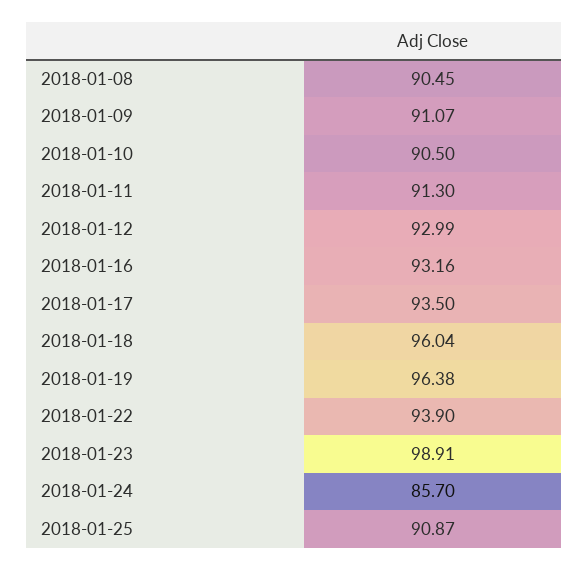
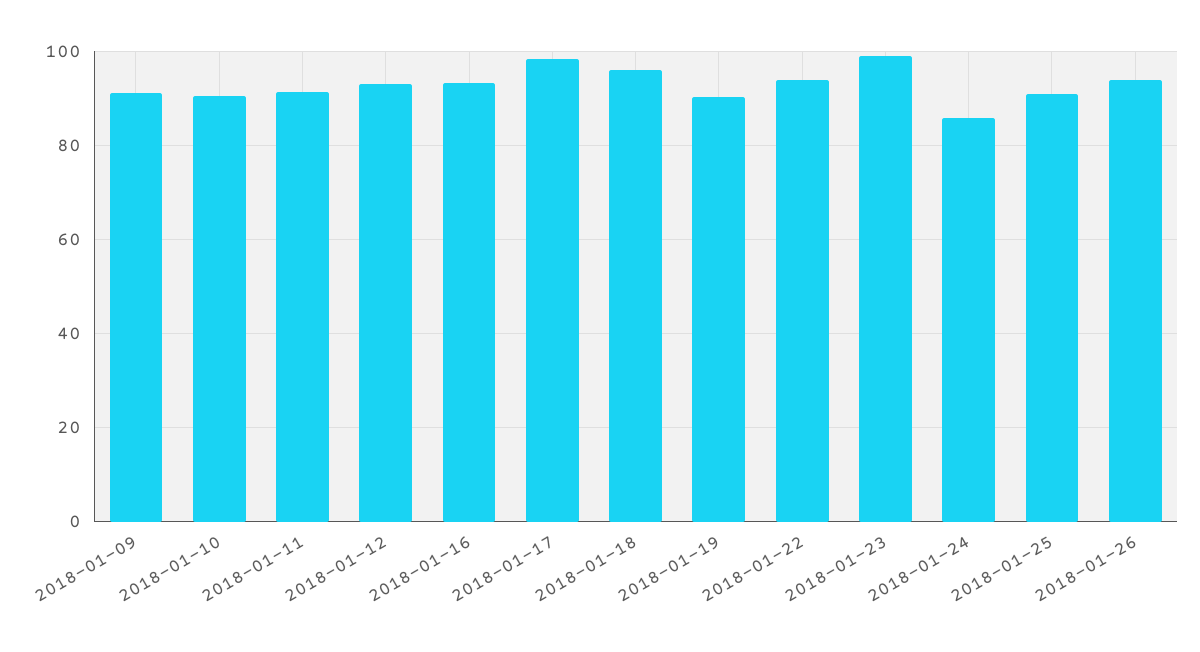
2018-01-08: 90.45 -> none
2018-01-17: 93.5 -> 98
2018-01-19: 96.38 -> 90
2018-01-26: none -> 94

